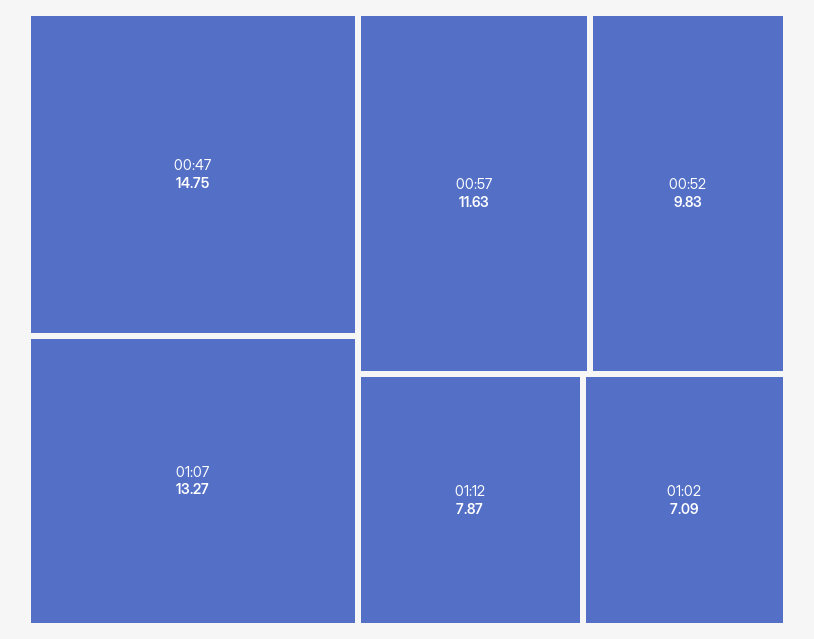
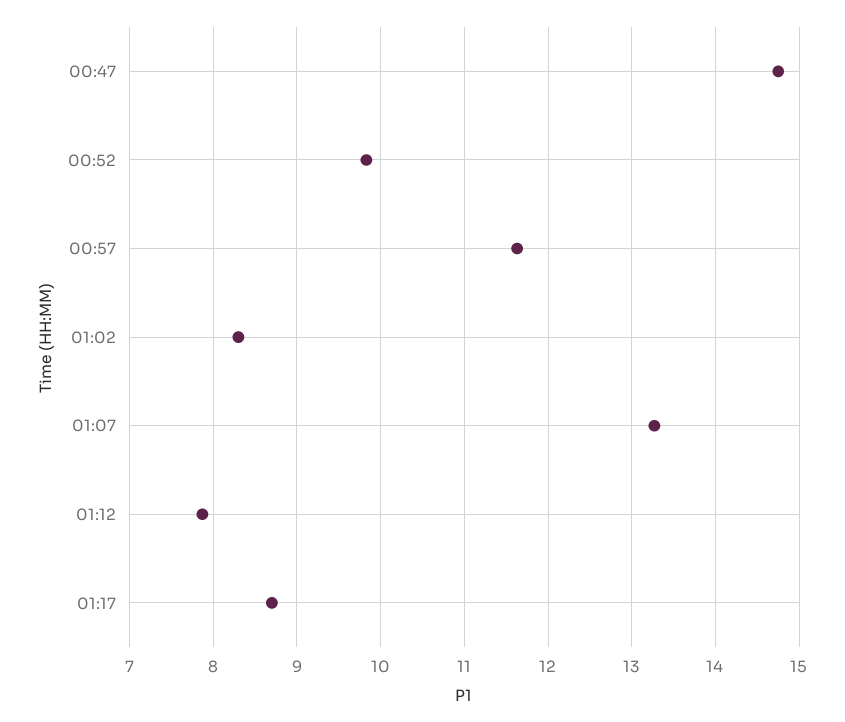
01:02: 7.09 -> 8.3
01:17: none -> 8.7

